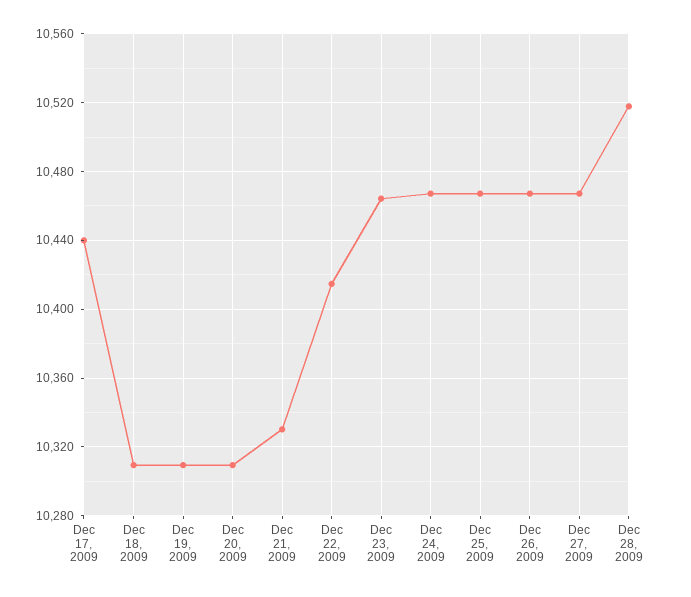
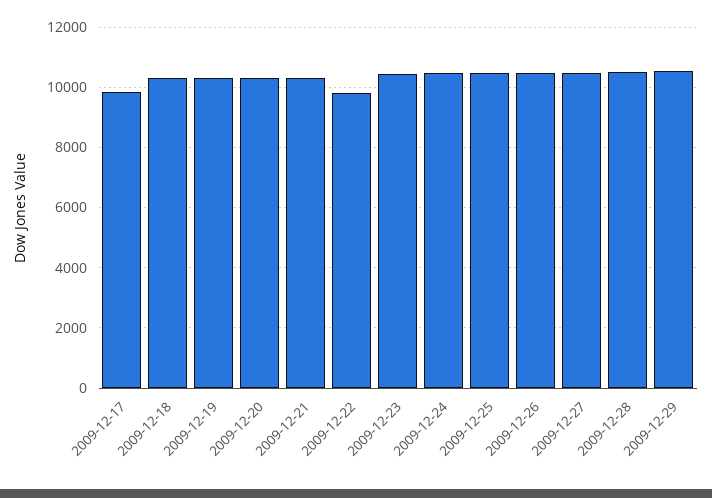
Dec 17, 2009: 10440 -> 9800
Dec 22, 2009: 10415 -> 9800
2009-12-29: none -> 10600

